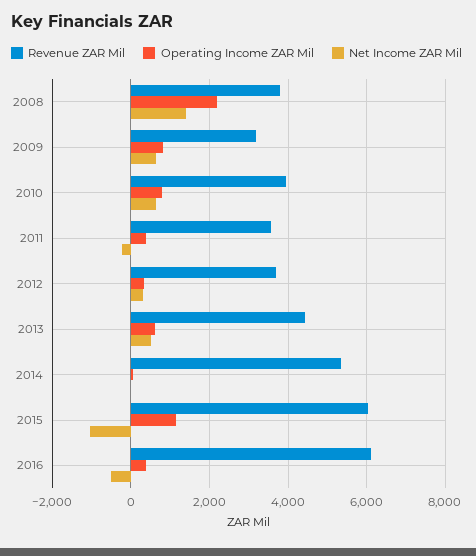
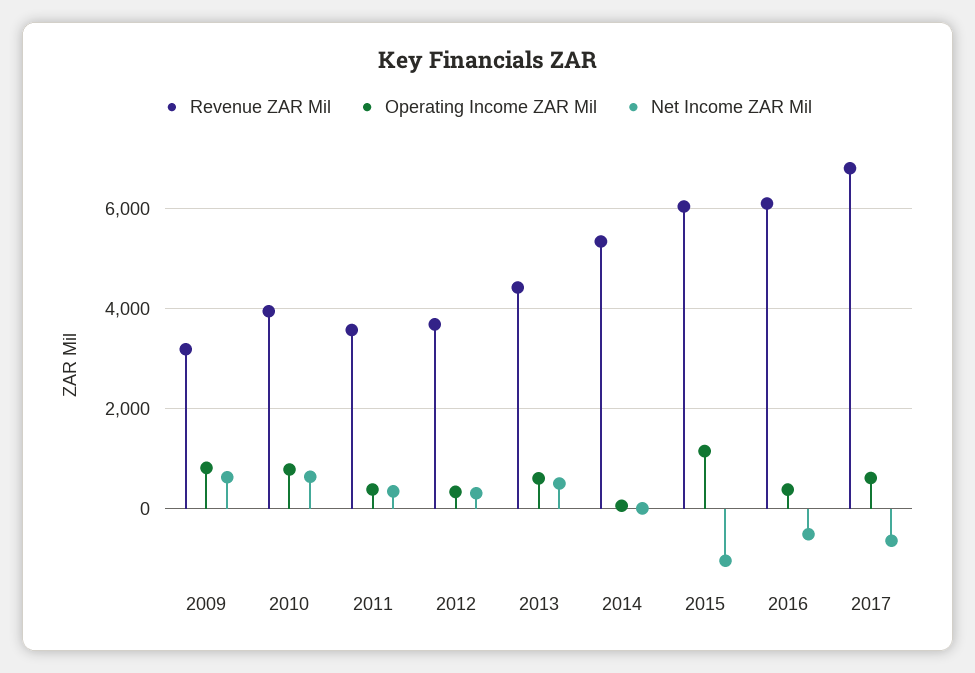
Revenue ZAR Mil, 2008: 3800 -> none
Operating Income ZAR Mil, 2008: 2200 -> none
Net Income ZAR Mil, 2008: 1400 -> none
Net Income ZAR Mil, 2011: -200 -> 400
Revenue ZAR Mil, 2017: none -> 6800
Operating Income ZAR Mil, 2017: none -> 600
Net Income ZAR Mil, 2017: none -> -600

